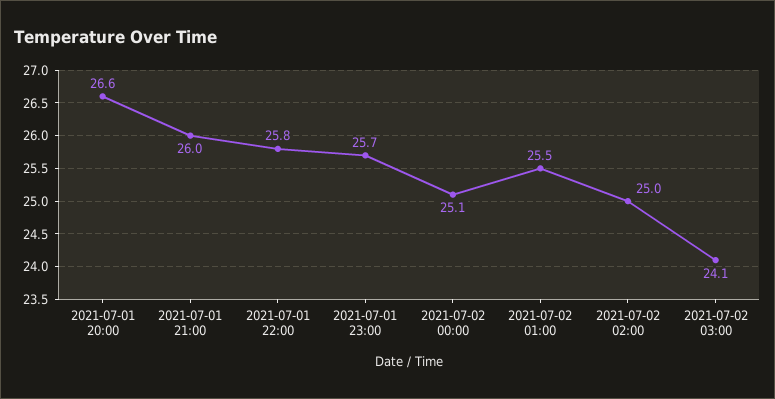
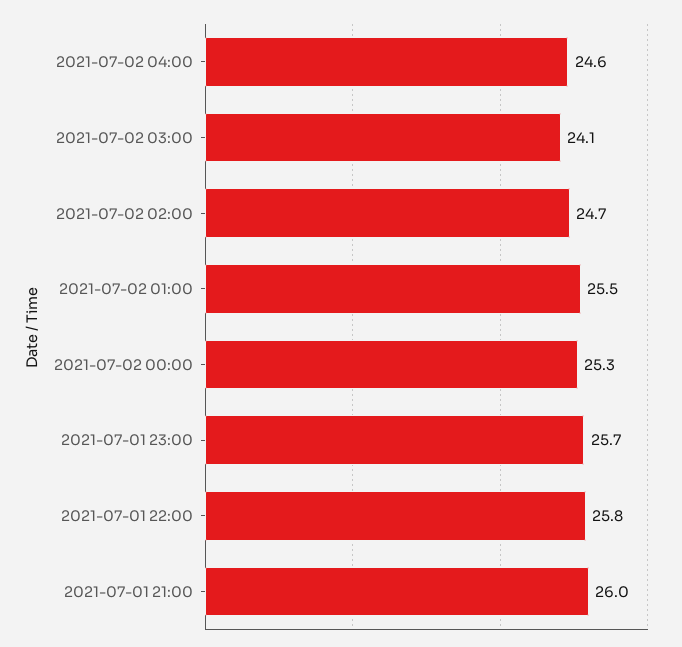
2021-07-01 20:00: 26.6 -> none
2021-07-02 00:00: 25.1 -> 25.3
2021-07-02 02:00: 25 -> 24.7
2021-07-02 04:00: none -> 24.6

